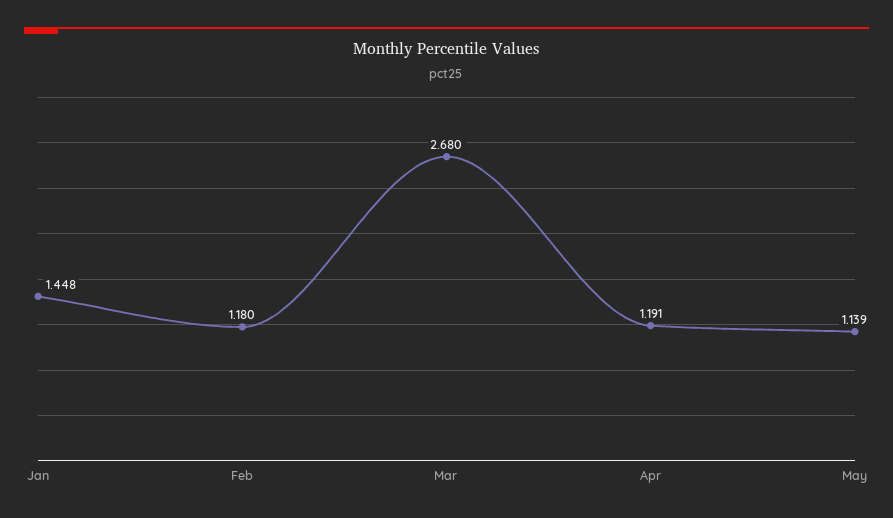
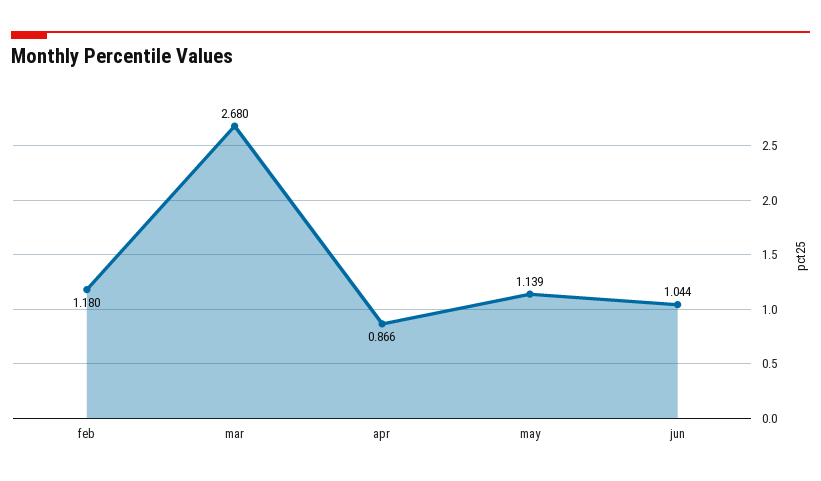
Jan: 1.448 -> none
Apr: 1.191 -> 0.866
jun: none -> 1.044

